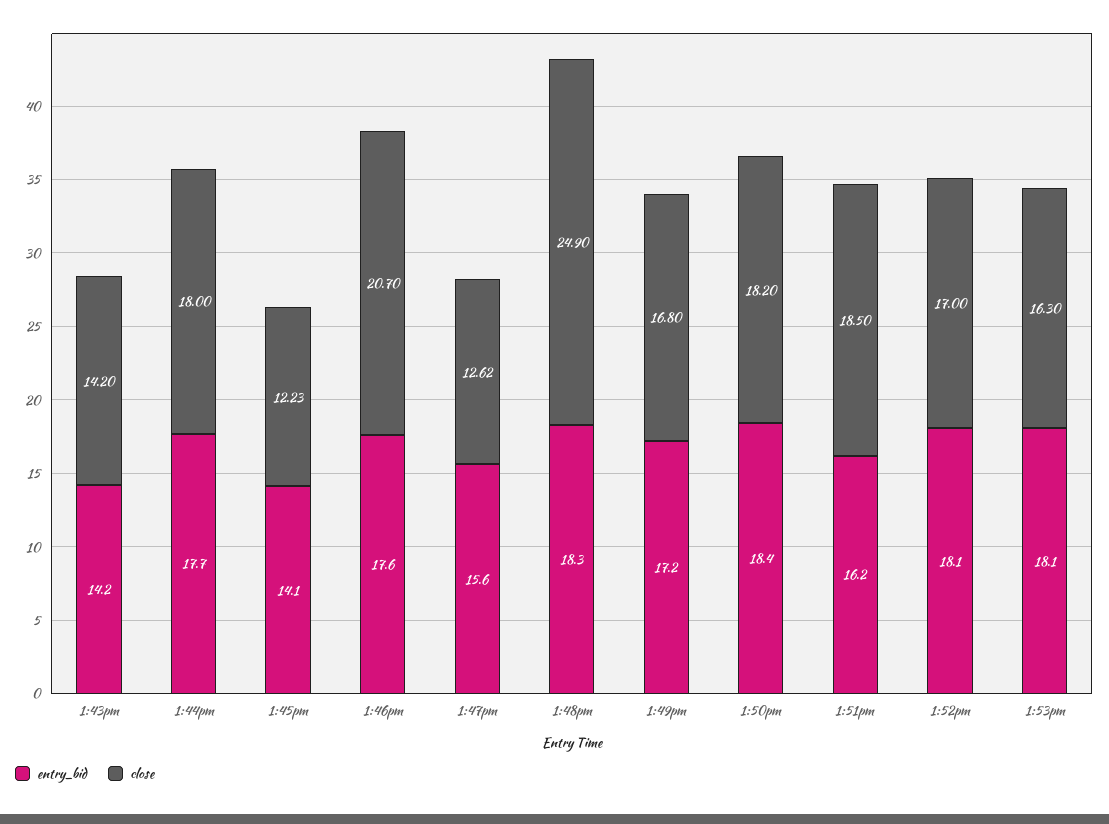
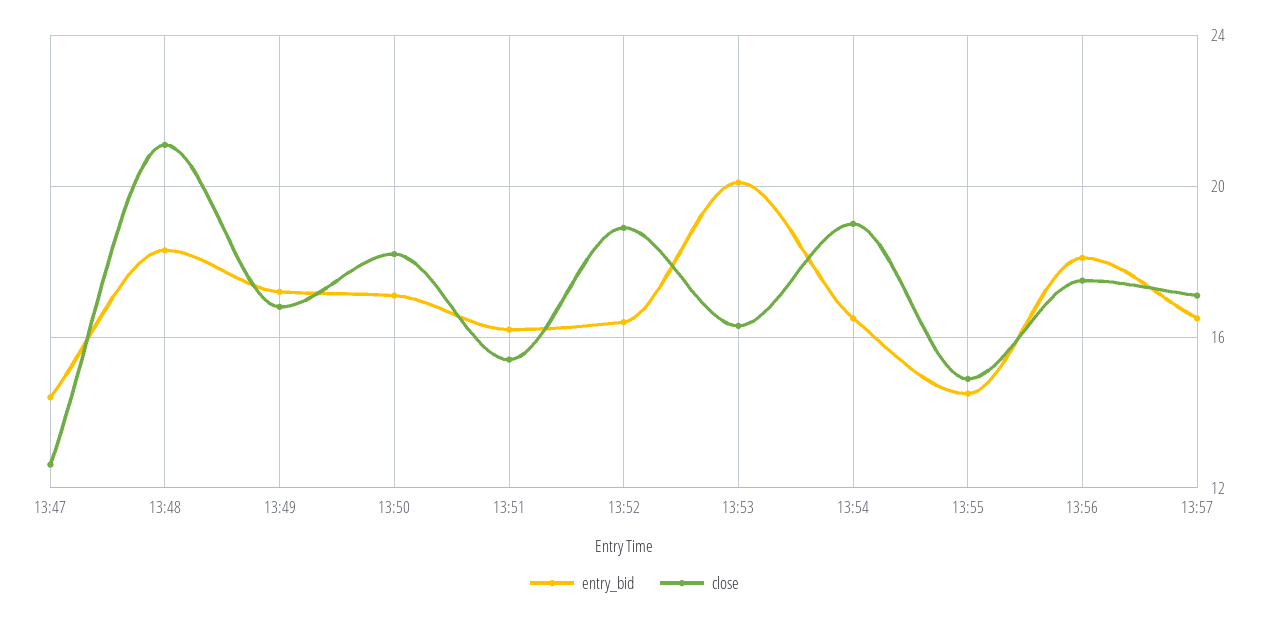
entry_bid, 1:43pm: 14.2 -> none
close, 1:43pm: 14.2 -> none
entry_bid, 1:44pm: 17.7 -> none
close, 1:44pm: 18 -> none
entry_bid, 1:45pm: 14.1 -> none
close, 1:45pm: 12.23 -> none
entry_bid, 1:46pm: 17.6 -> none
close, 1:46pm: 20.7 -> none
entry_bid, 1:47pm: 15.6 -> 14.5
close, 1:48pm: 24.9 -> 21
entry_bid, 1:50pm: 18.4 -> 17
close, 1:51pm: 18.5 -> 15.5
entry_bid, 1:52pm: 18.1 -> 16.5
close, 1:52pm: 17 -> 19
entry_bid, 1:53pm: 18.1 -> 20
entry_bid, 13:54: none -> 16.5
close, 13:54: none -> 19
entry_bid, 13:55: none -> 14.5
close, 13:55: none -> 15
entry_bid, 13:56: none -> 18
close, 13:56: none -> 17.5
entry_bid, 13:57: none -> 16.5
close, 13:57: none -> 17

